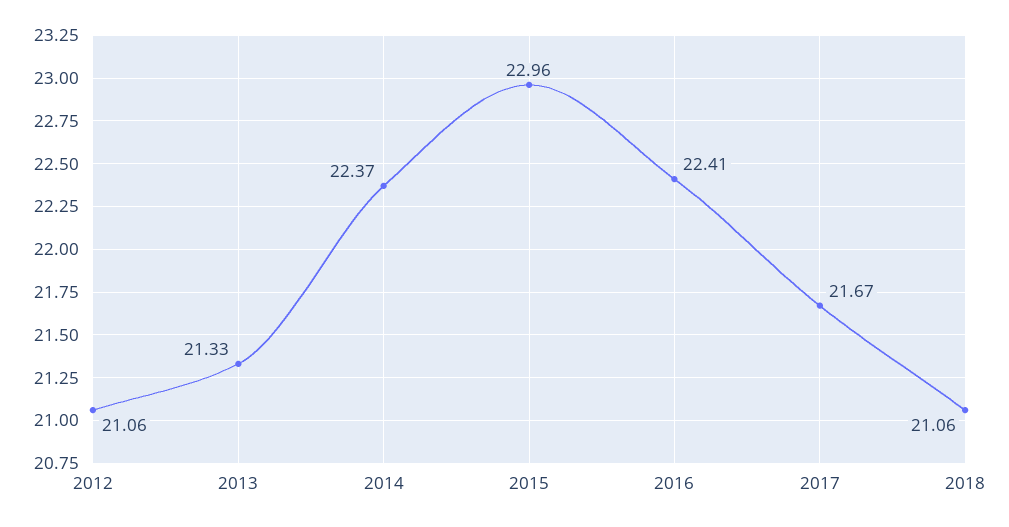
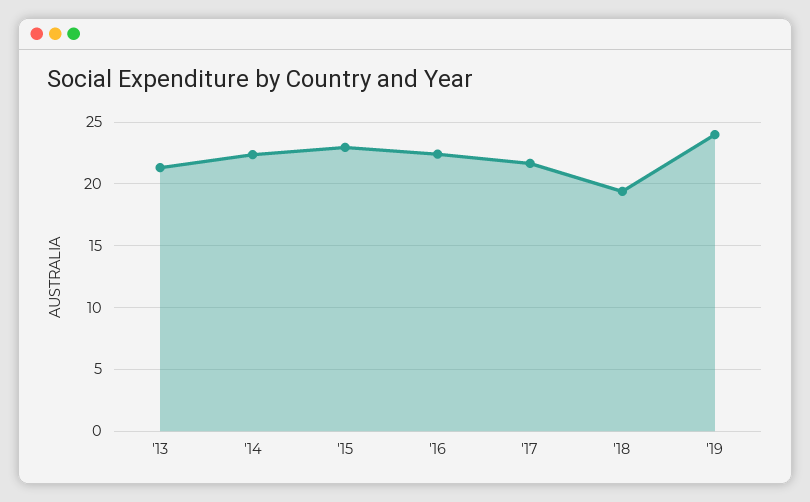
2012: 21.06 -> none
2018: 21.06 -> 19.5
'19: none -> 24

